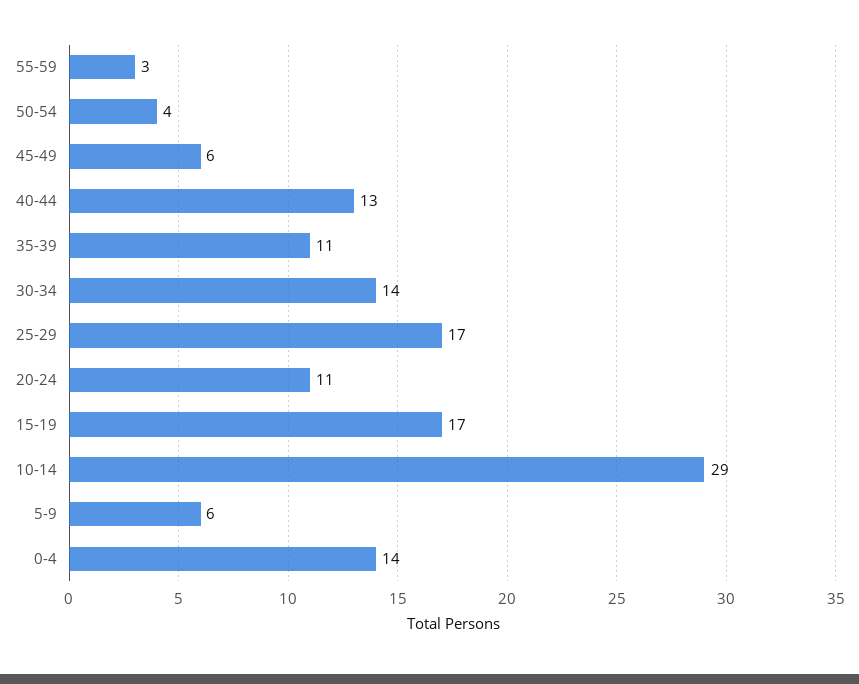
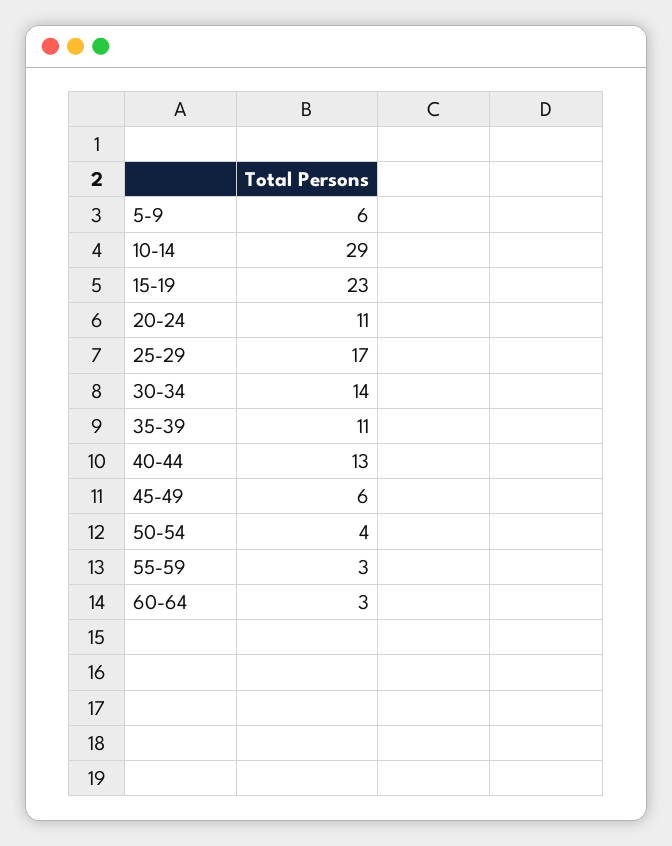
15-19: 17 -> 23
0-4: 14 -> none
60-64: none -> 3

